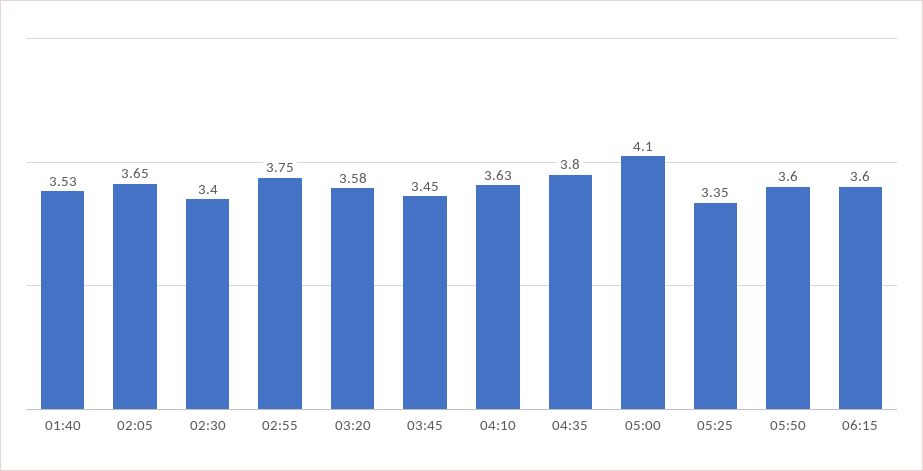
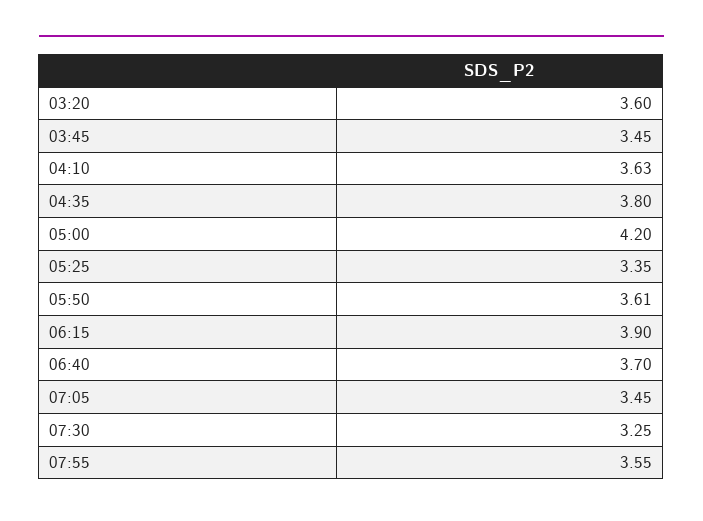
01:40: 3.53 -> none
02:05: 3.65 -> none
02:30: 3.4 -> none
02:55: 3.75 -> none
03:20: 3.58 -> 3.6
05:00: 4.1 -> 4.2
05:50: 3.6 -> 3.61
06:15: 3.6 -> 3.9
06:40: none -> 3.7
07:05: none -> 3.45
07:30: none -> 3.25
07:55: none -> 3.55

